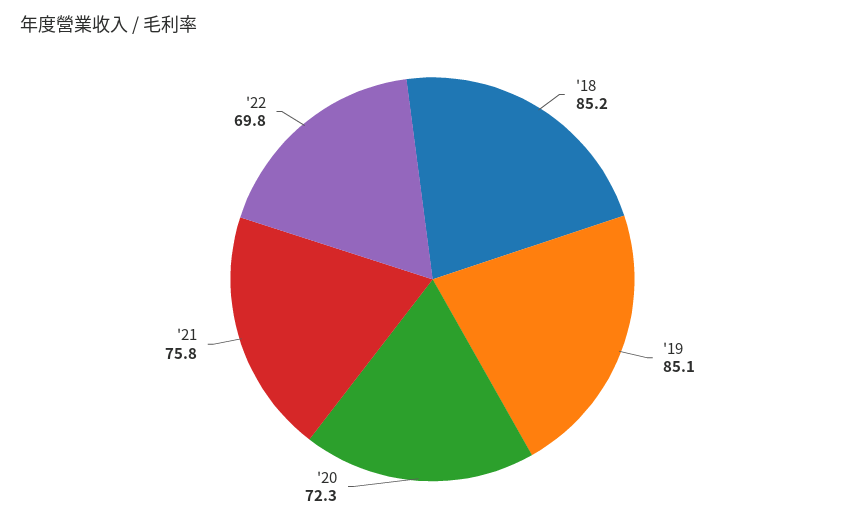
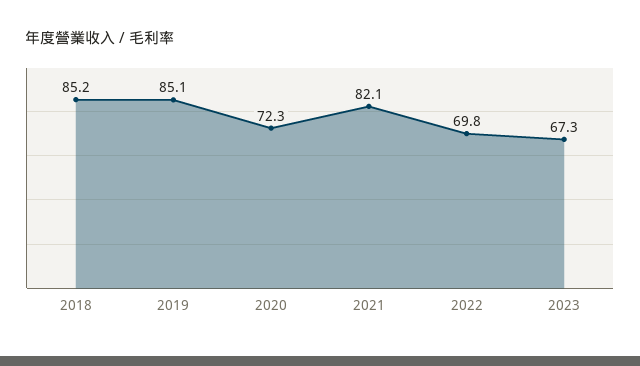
'21: 75.8 -> 82.1
2023: none -> 67.3

